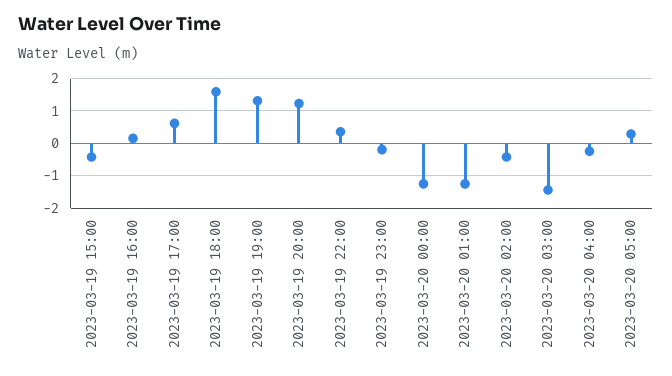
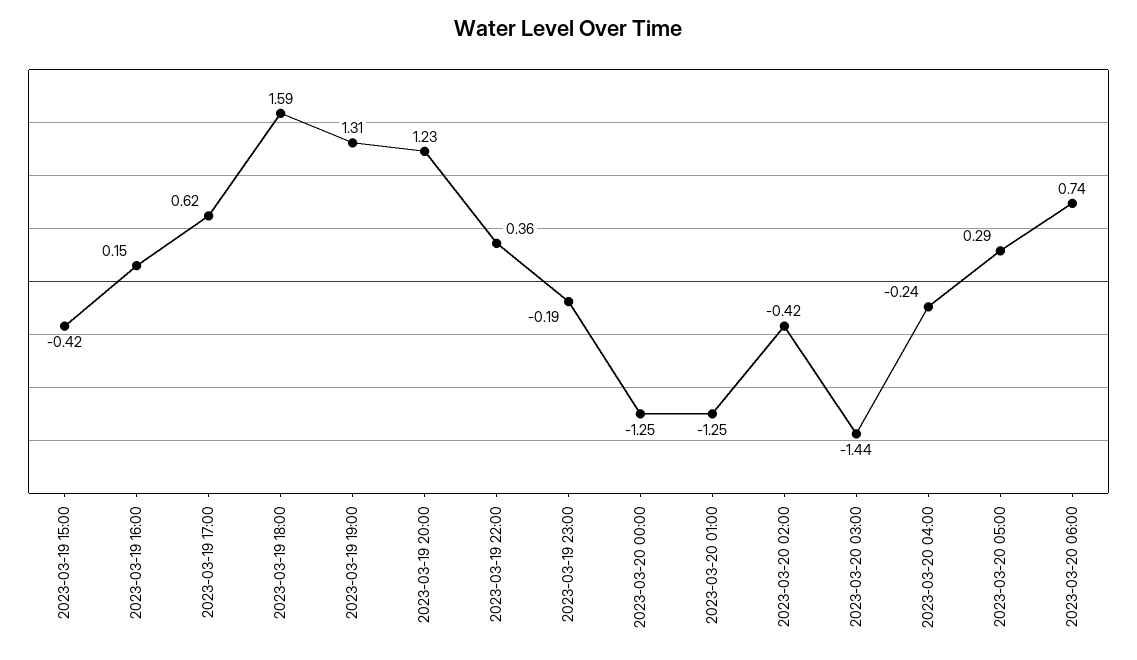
2023-03-20 06:00: none -> 0.74

